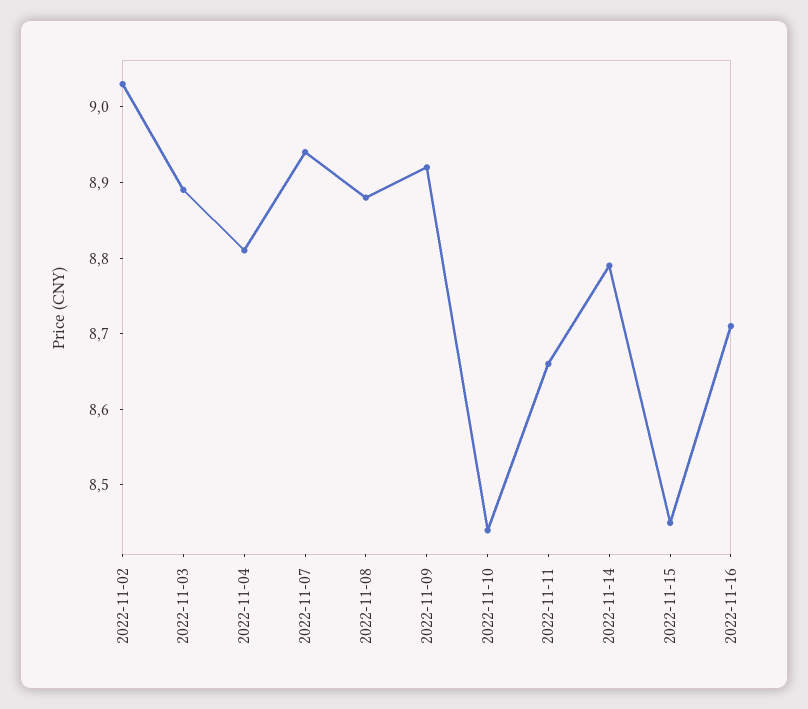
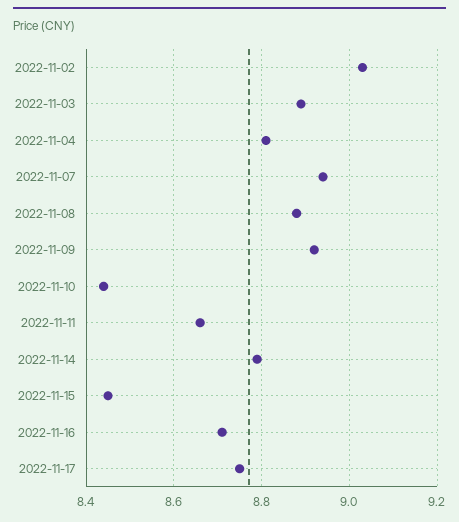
2022-11-17: none -> 8.75

